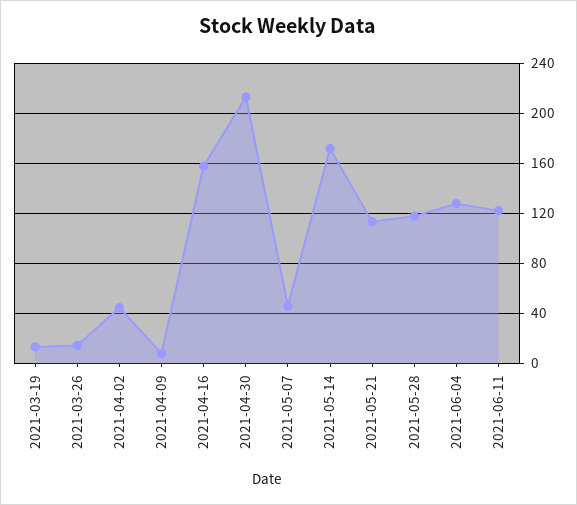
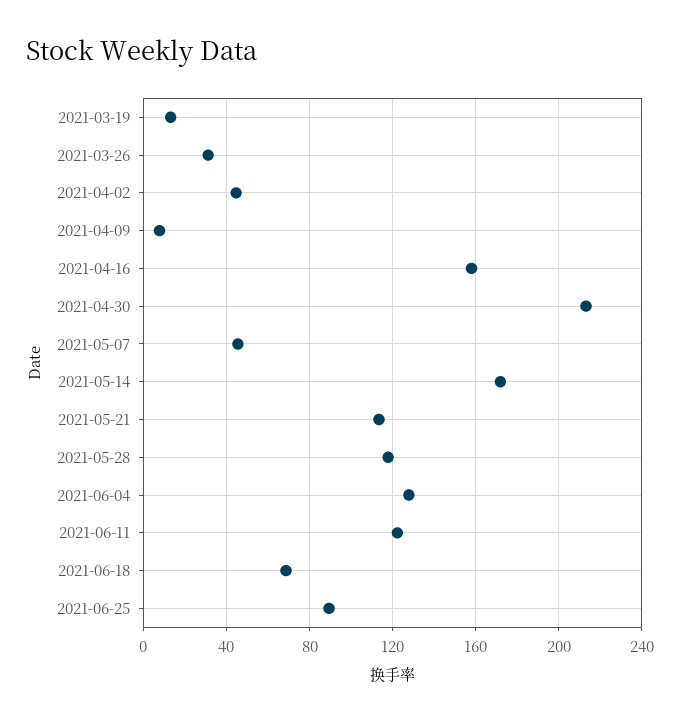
2021-03-26: 15 -> 30
2021-06-18: none -> 70
2021-06-25: none -> 90

